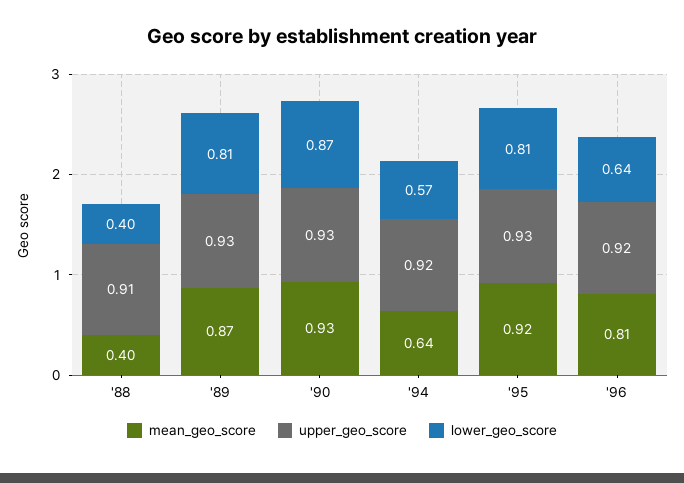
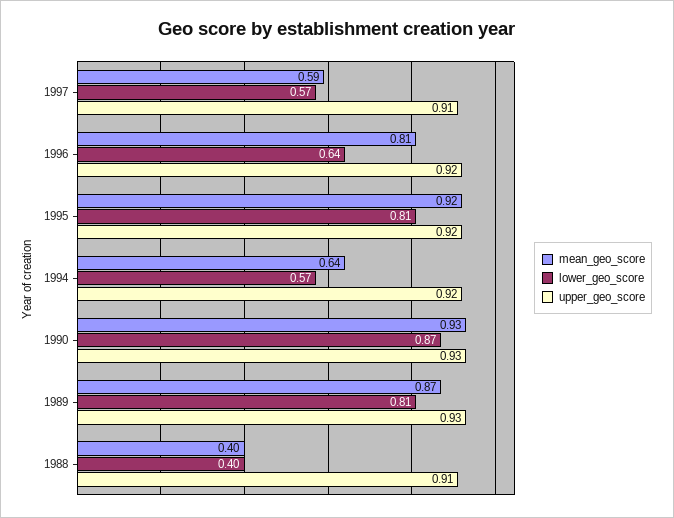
upper_geo_score, '95: 0.93 -> 0.92
mean_geo_score, 1997: none -> 0.59
lower_geo_score, 1997: none -> 0.57
upper_geo_score, 1997: none -> 0.91

